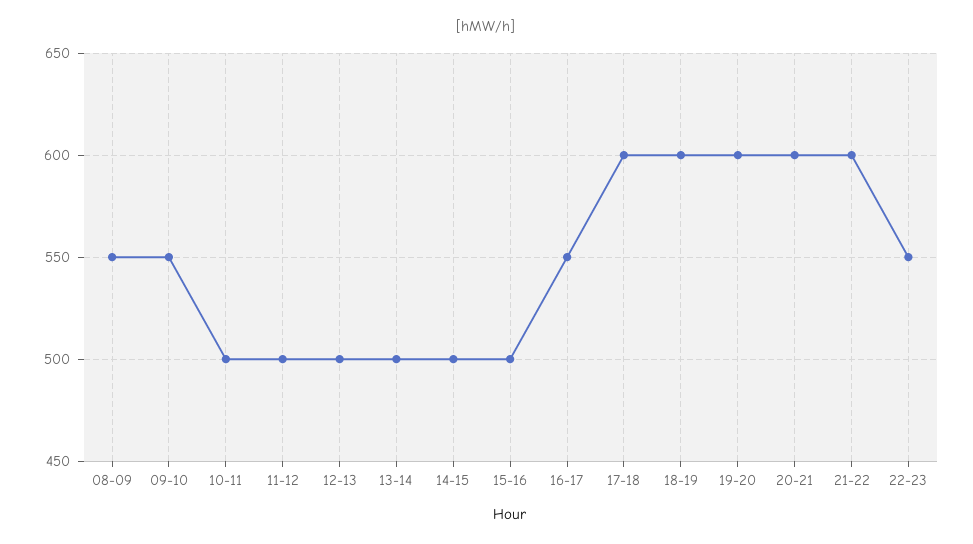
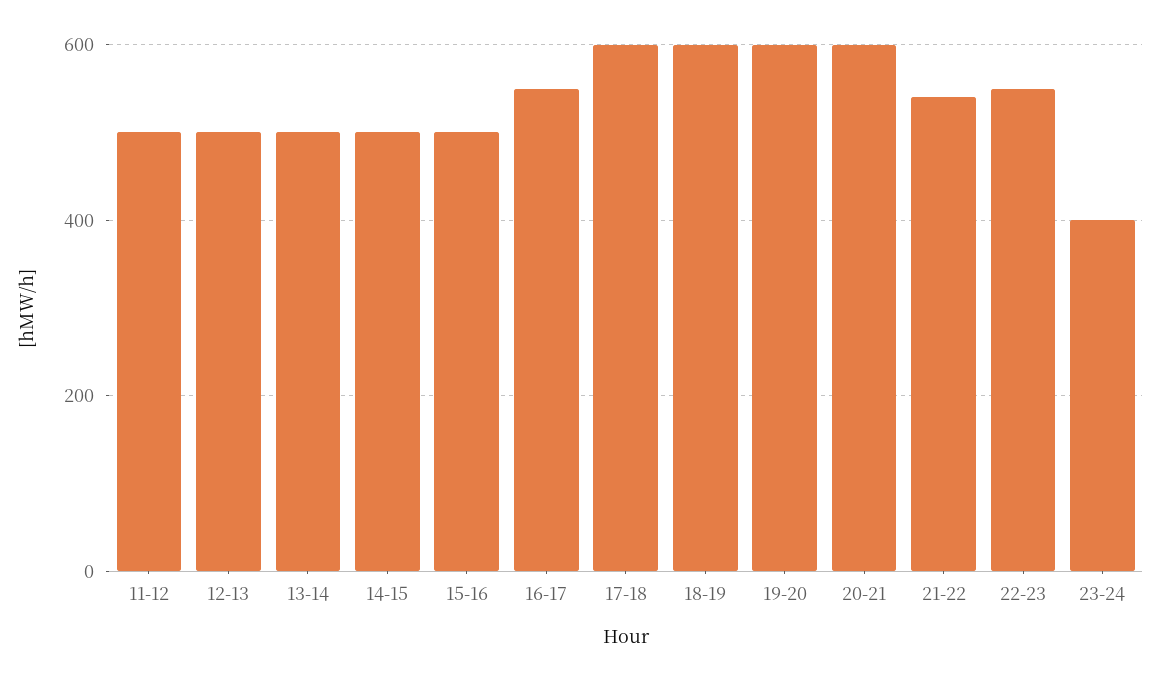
08-09: 550 -> none
09-10: 550 -> none
10-11: 500 -> none
21-22: 600 -> 540
23-24: none -> 400

